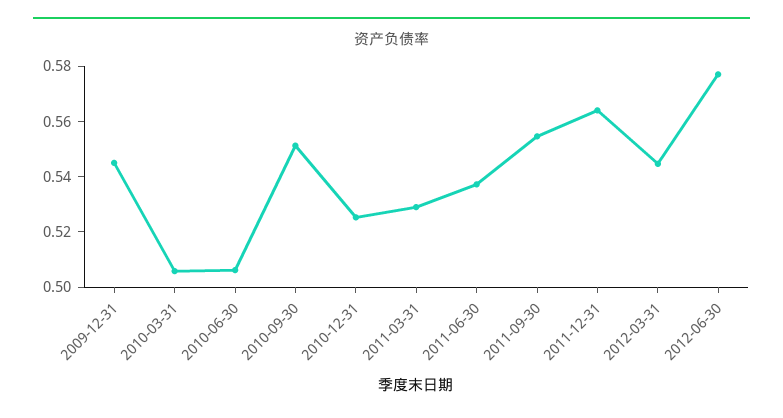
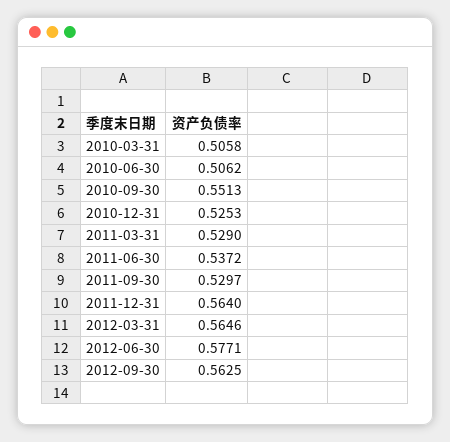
2009-12-31: 0.545 -> none
2011-09-30: 0.555 -> 0.5297
2012-03-31: 0.545 -> 0.5646
2012-09-30: none -> 0.5625

